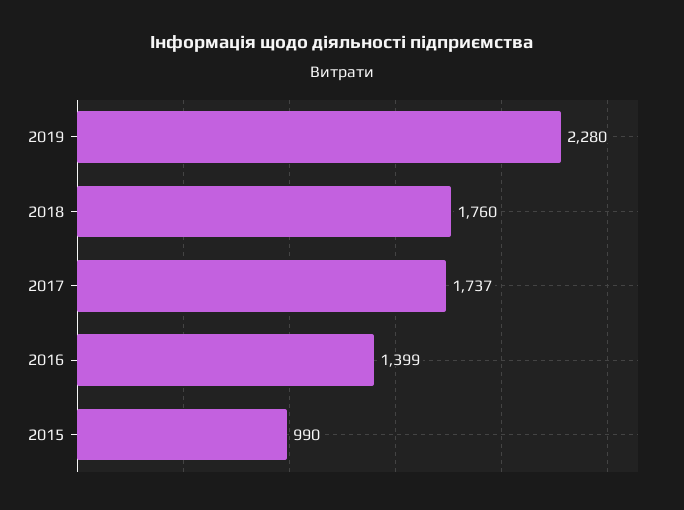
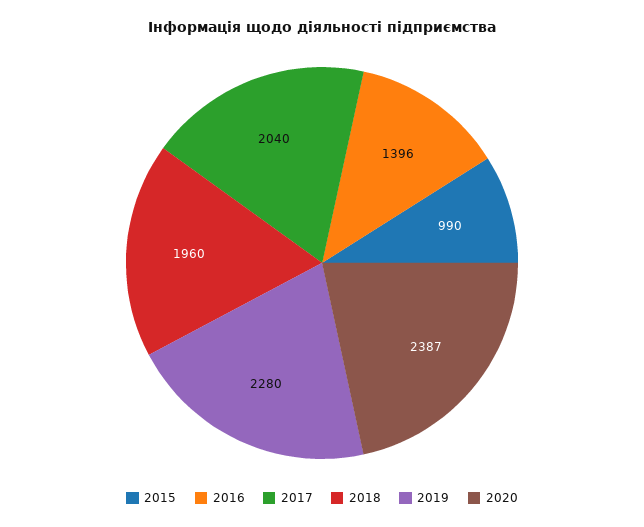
2018: 1760 -> 1960
2017: 1737 -> 2040
2016: 1399 -> 1396
2020: none -> 2387

